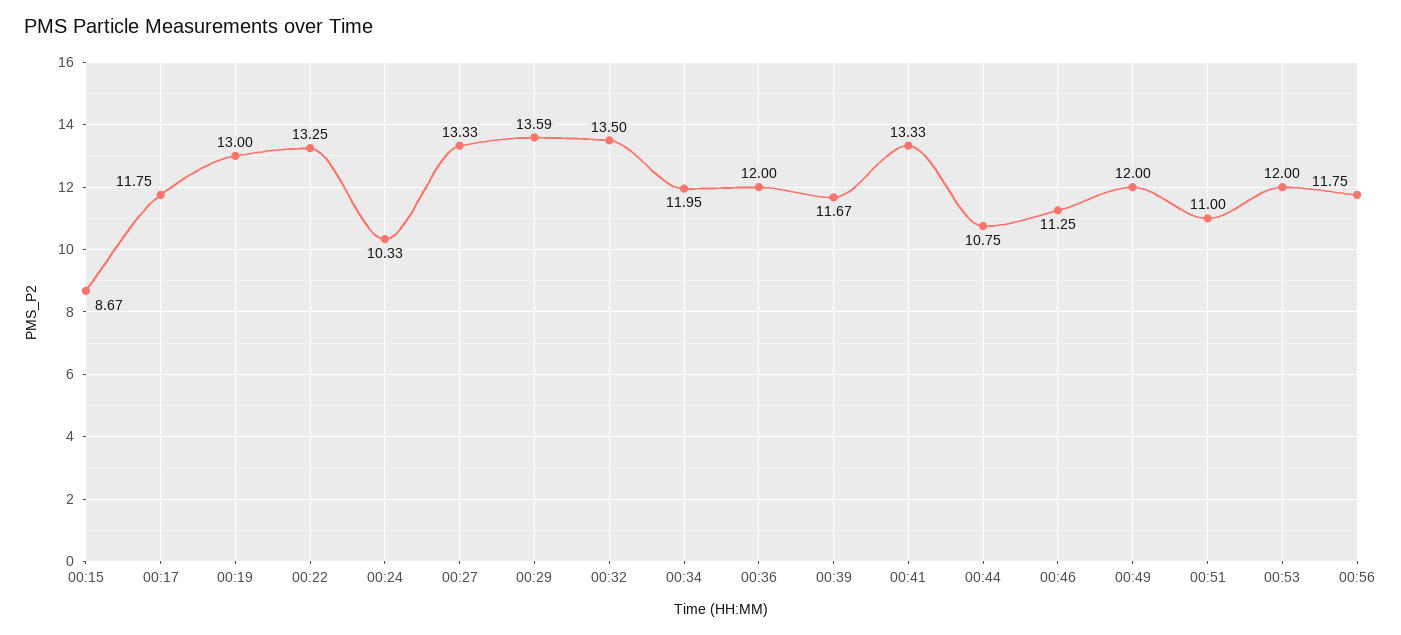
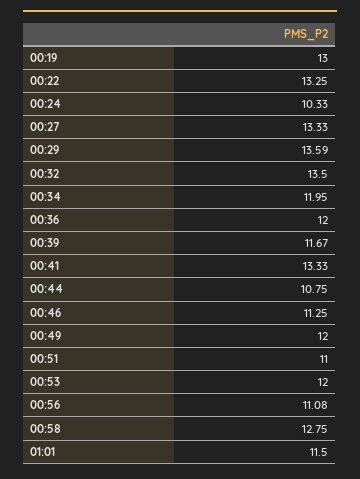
00:15: 8.67 -> none
00:17: 11.75 -> none
00:56: 11.75 -> 11.08
00:58: none -> 12.75
01:01: none -> 11.5

